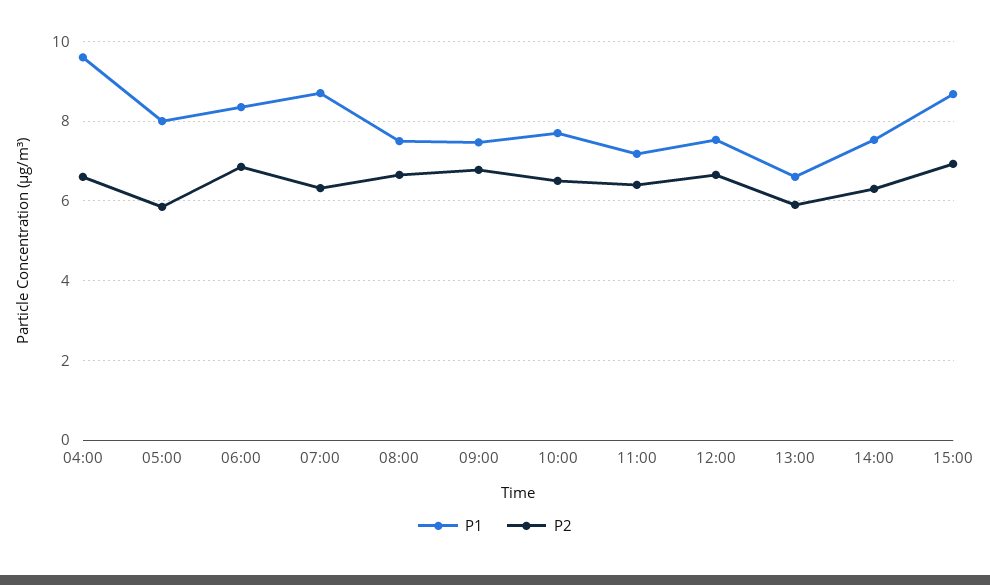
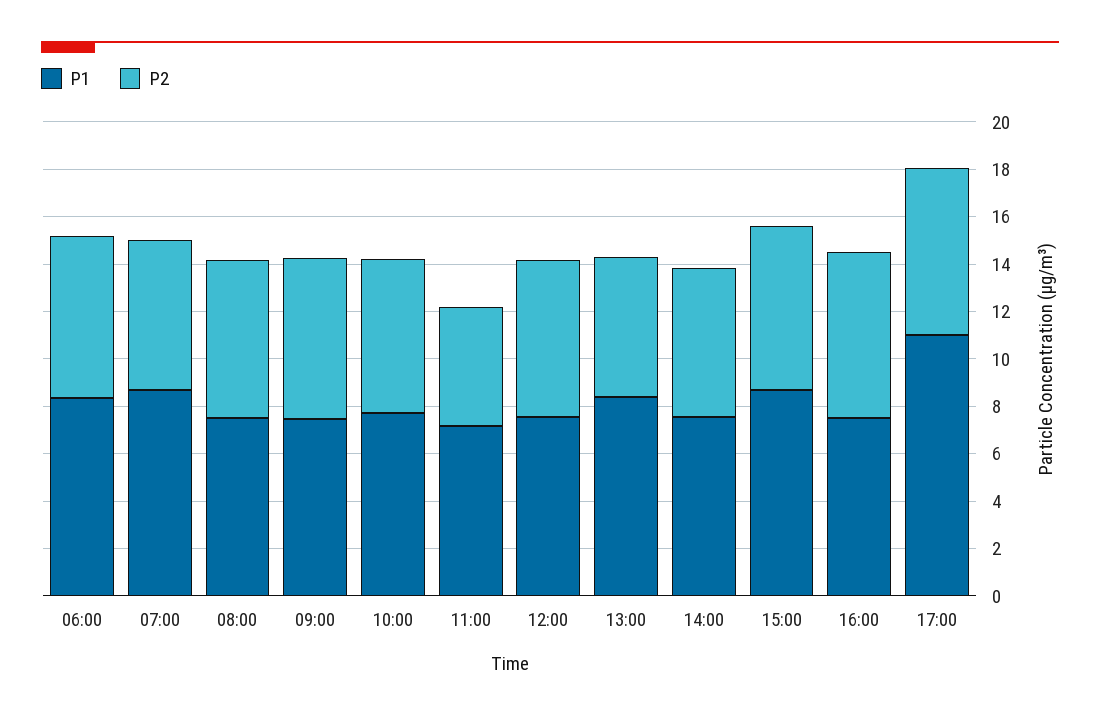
P1, 04:00: 9.6 -> none
P2, 04:00: 6.6 -> none
P1, 05:00: 8 -> none
P2, 05:00: 5.8 -> none
P2, 11:00: 6.4 -> 5
P1, 13:00: 6.6 -> 8.5
P1, 16:00: none -> 7.5
P2, 16:00: none -> 7
P1, 17:00: none -> 11
P2, 17:00: none -> 7

